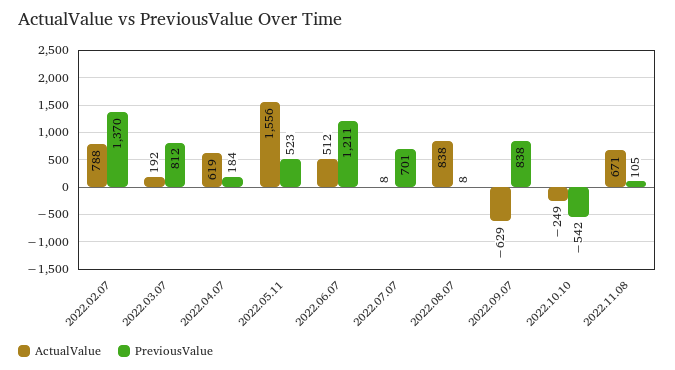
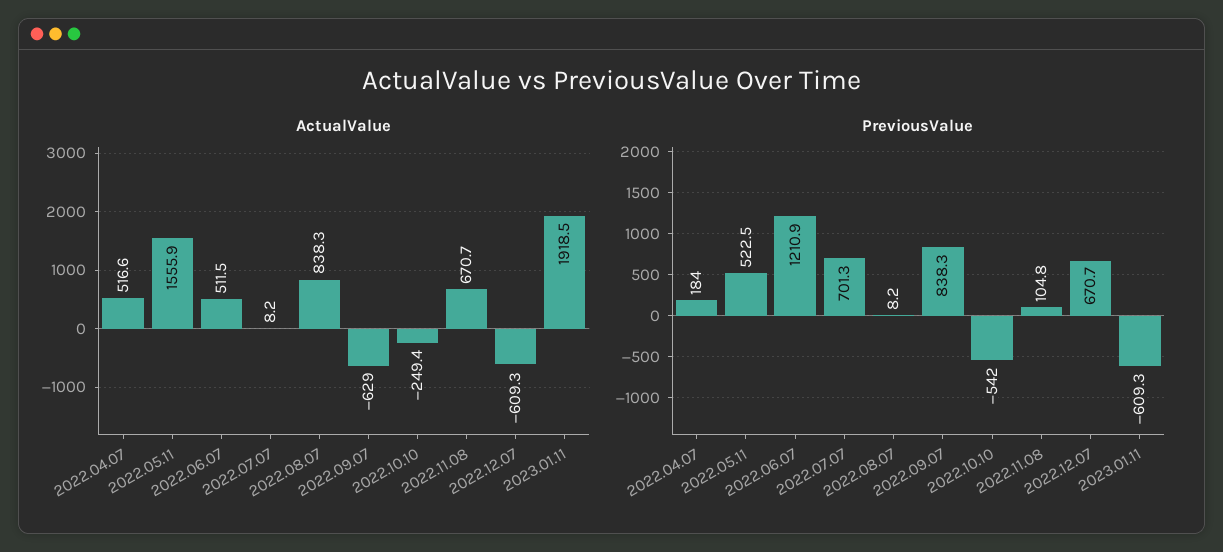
ActualValue, 2022.02.07: 788 -> none
PreviousValue, 2022.02.07: 1370 -> none
ActualValue, 2022.03.07: 192 -> none
PreviousValue, 2022.03.07: 812 -> none
ActualValue, 2022.04.07: 619 -> 516.6
ActualValue, 2022.12.07: none -> -609.3
ActualValue, 2023.01.11: none -> 1918.5
PreviousValue, 2022.12.07: none -> 670.7
PreviousValue, 2023.01.11: none -> -609.3

